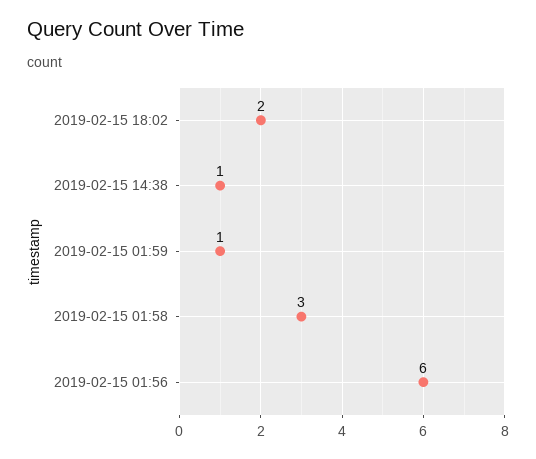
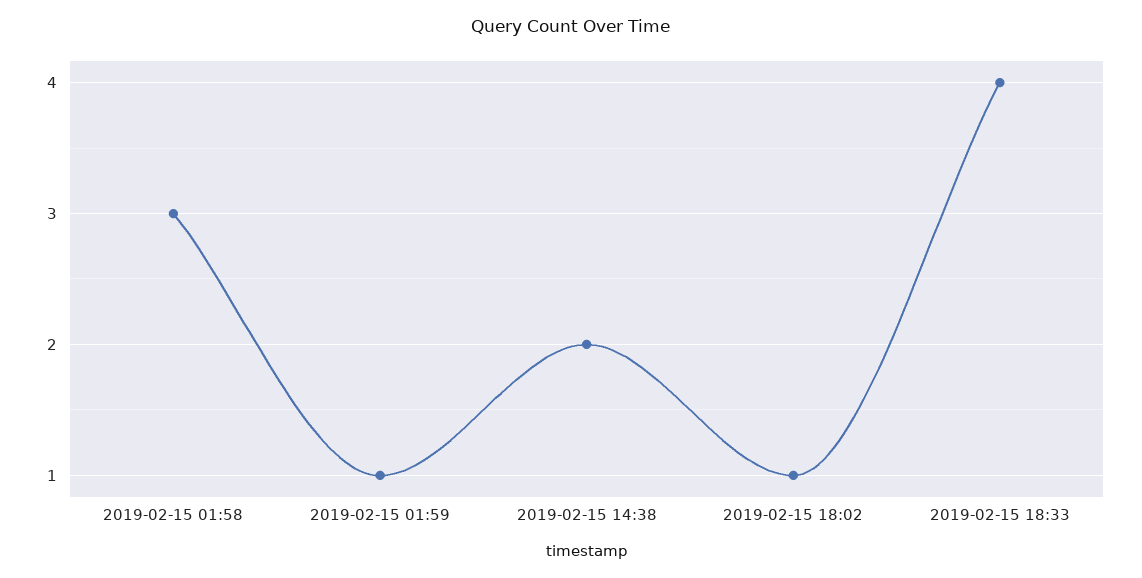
2019-02-15 18:02: 2 -> 1
2019-02-15 14:38: 1 -> 2
2019-02-15 01:56: 6 -> none
2019-02-15 18:33: none -> 4

